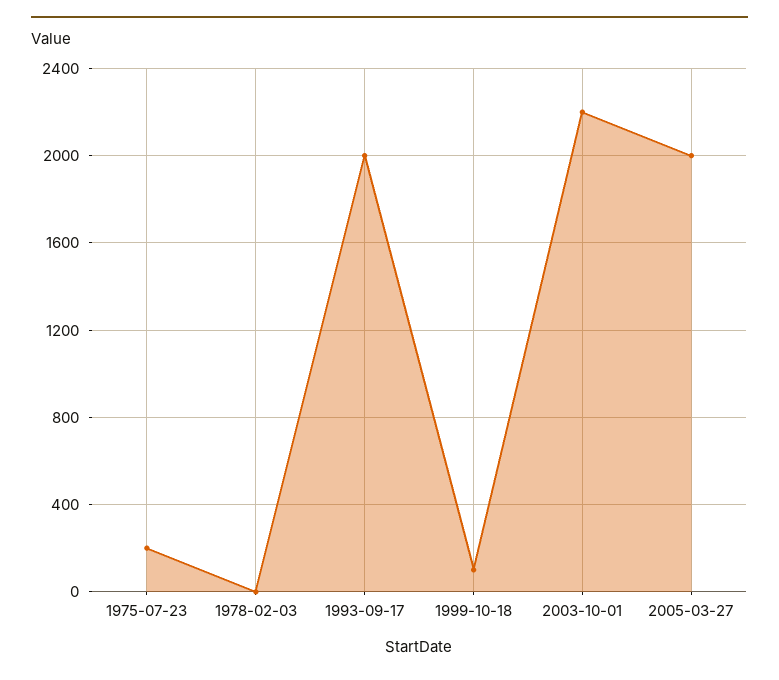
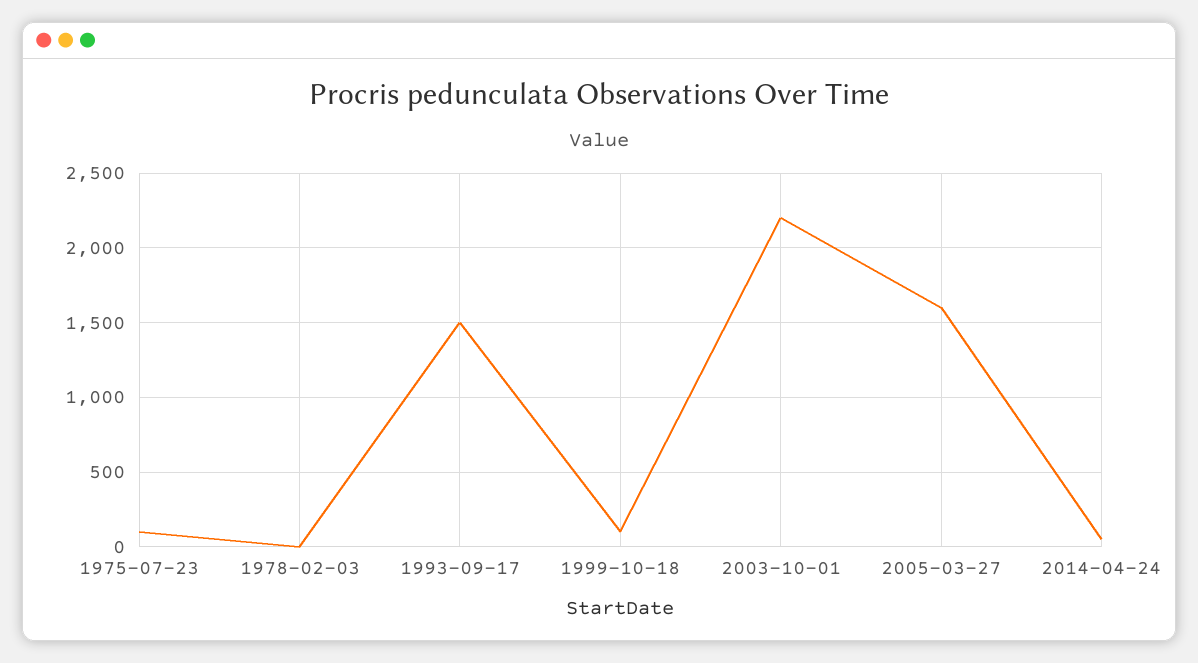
1975-07-23: 200 -> 100
1993-09-17: 2000 -> 1500
2005-03-27: 2000 -> 1600
2014-04-24: none -> 50

